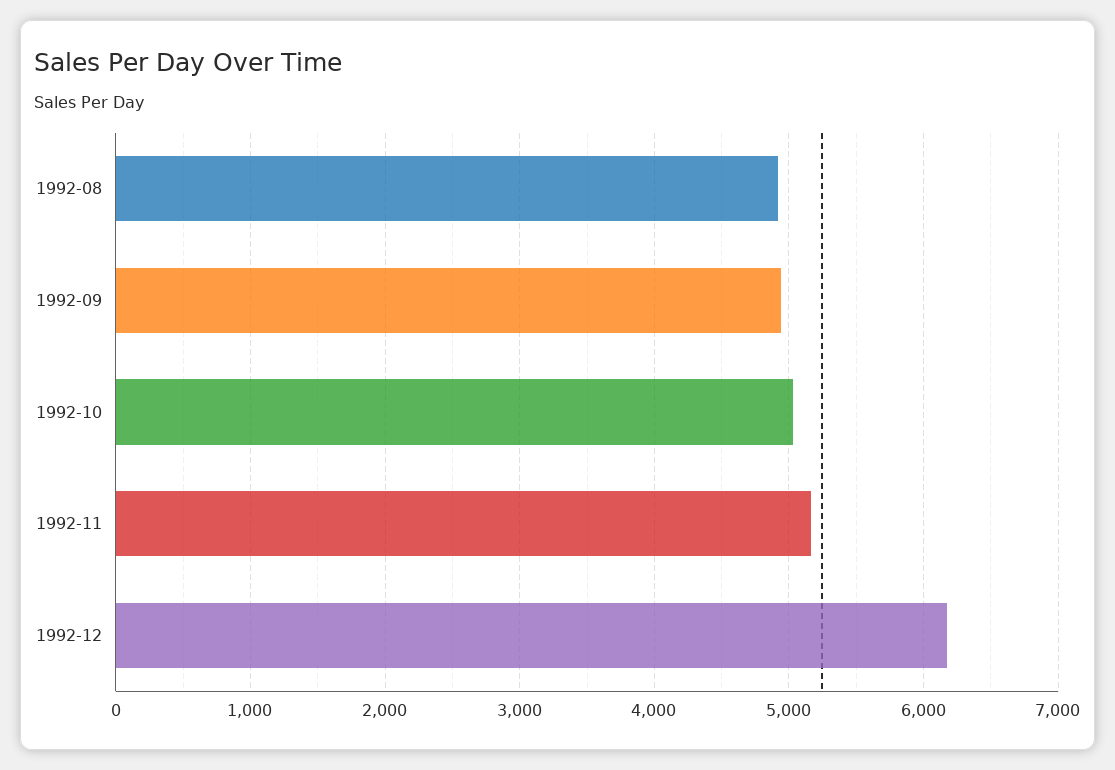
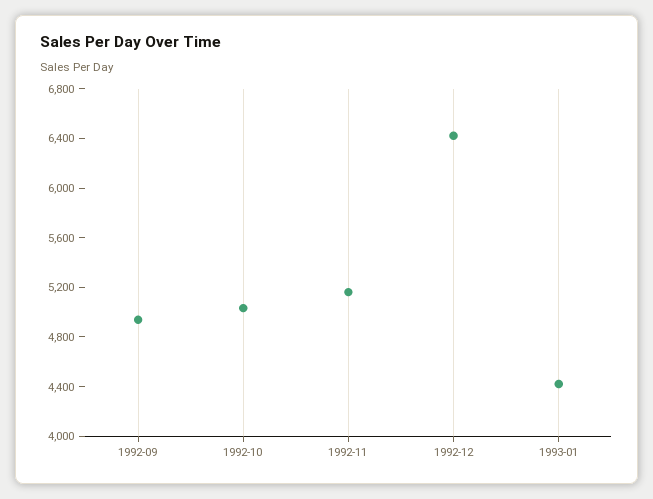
1992-08: 4900 -> none
1992-12: 6200 -> 6400
1993-01: none -> 4400

